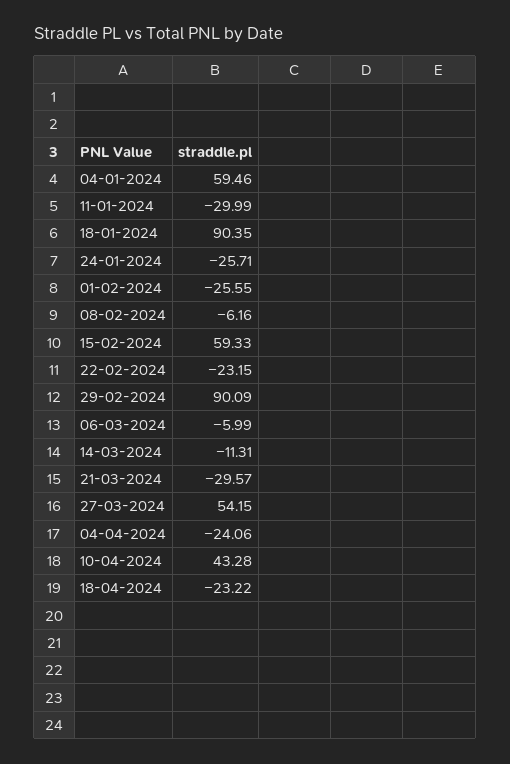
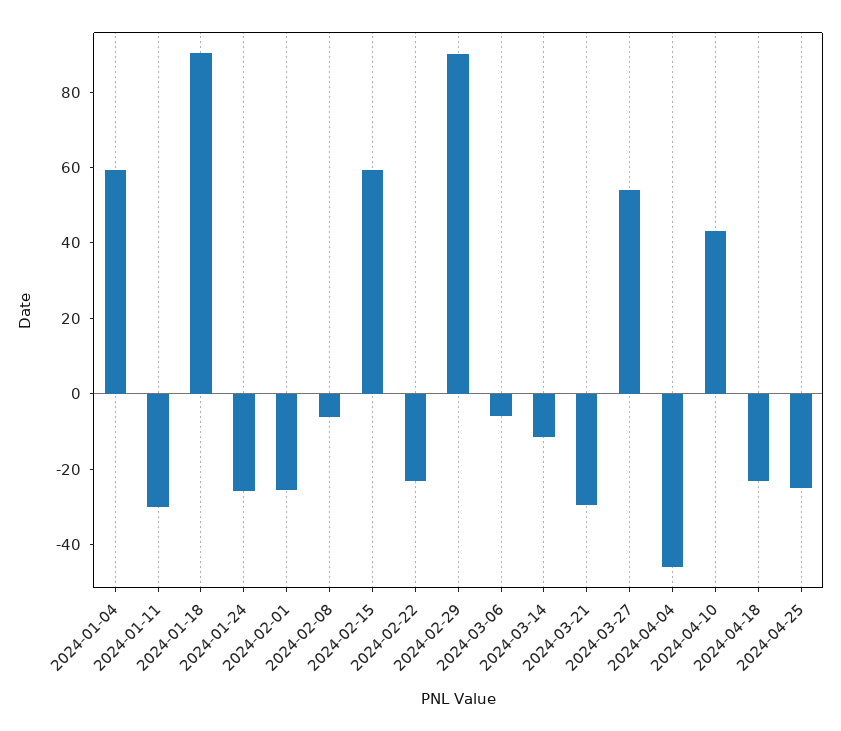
04-04-2024: -24.06 -> -45
2024-04-25: none -> -25

